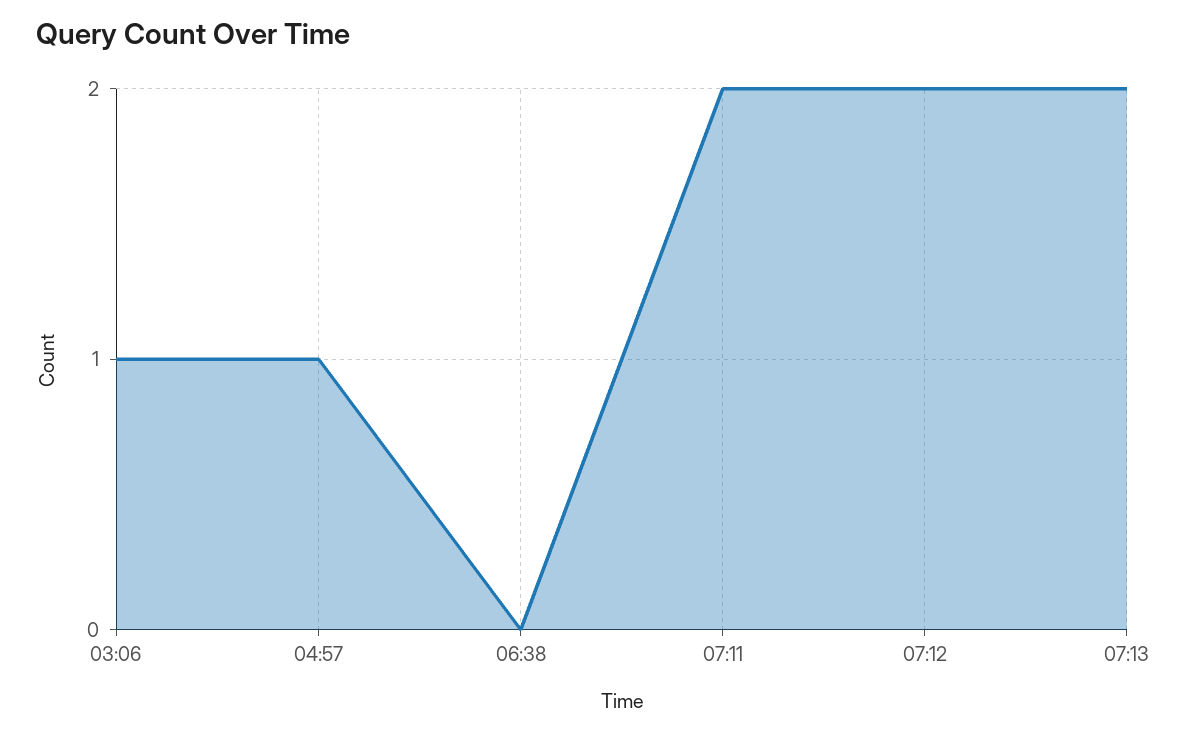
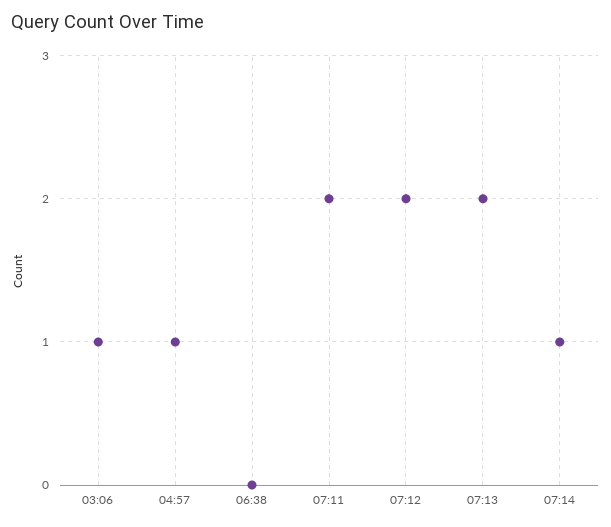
07:14: none -> 1

